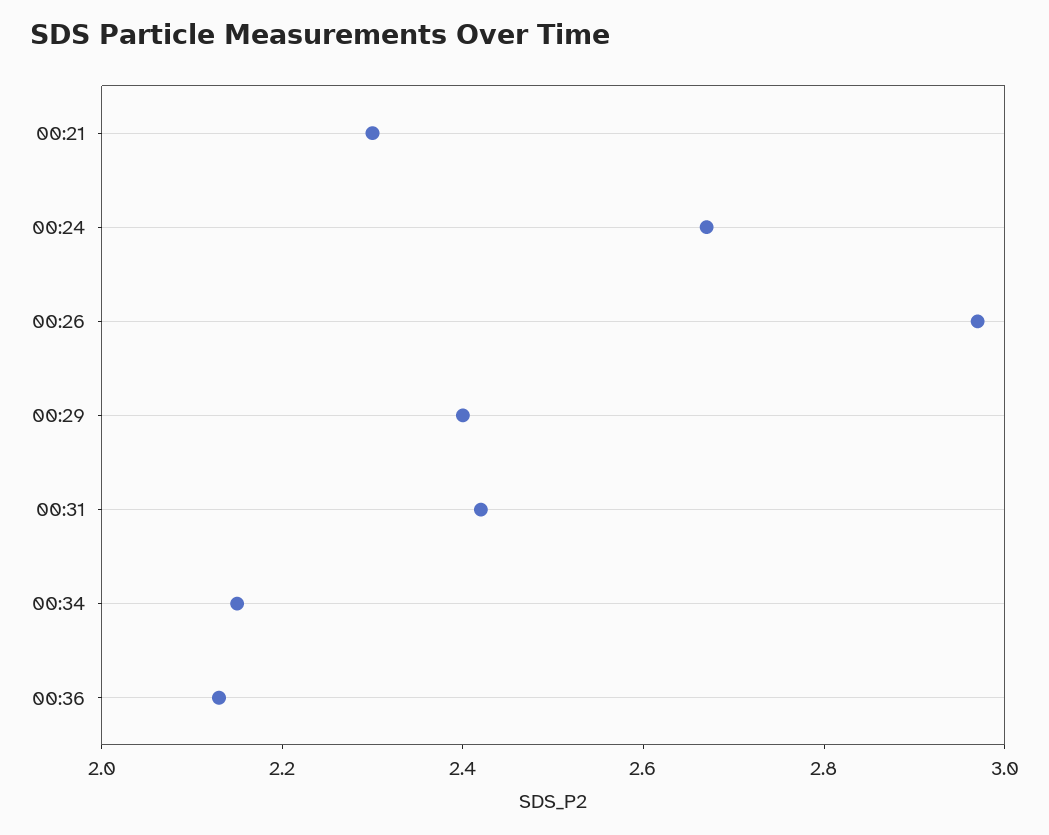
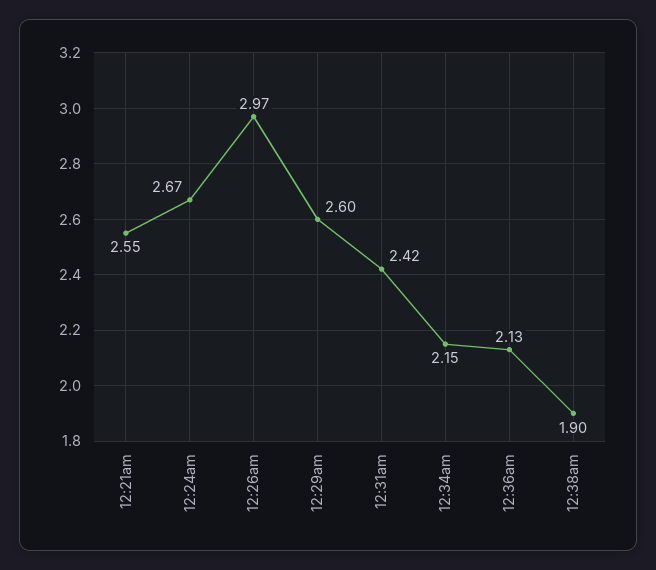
00:21: 2.3 -> 2.55
00:29: 2.4 -> 2.6
12:38am: none -> 1.9

